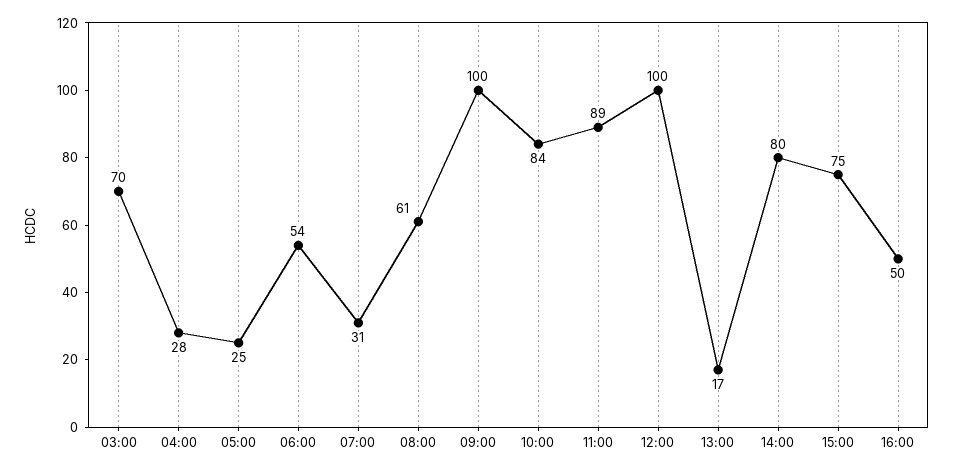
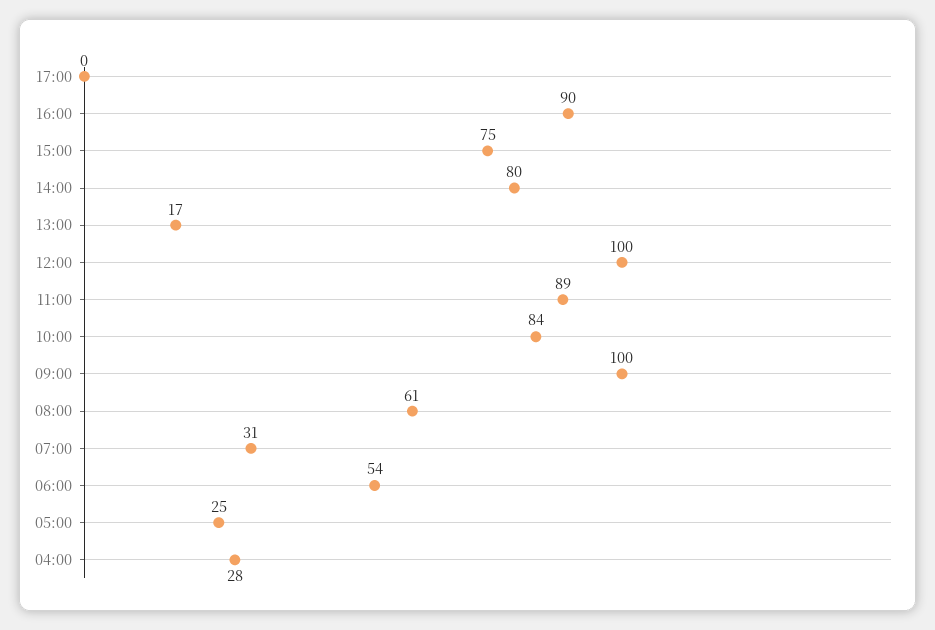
03:00: 70 -> none
16:00: 50 -> 90
17:00: none -> 0

